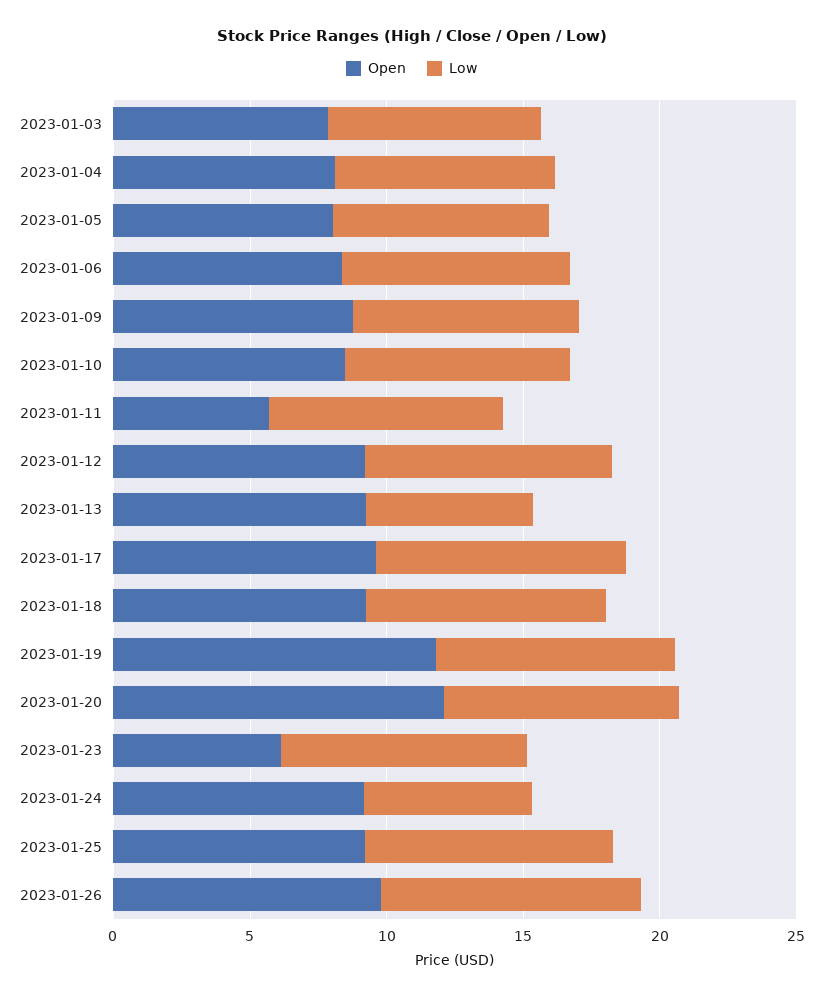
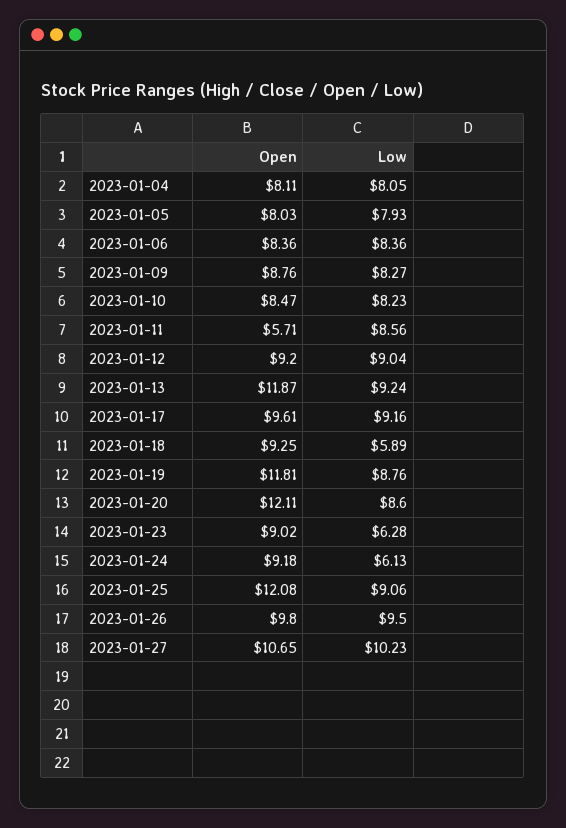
Open, 2023-01-03: 8 -> none
Low, 2023-01-03: 8 -> none
Open, 2023-01-13: 9 -> 11.87
Low, 2023-01-13: 6 -> 9.24
Low, 2023-01-18: 9 -> 5.89
Open, 2023-01-23: 6 -> 9.02
Low, 2023-01-23: 9 -> 6.28
Open, 2023-01-25: 9 -> 12.08
Open, 2023-01-27: none -> 10.65
Low, 2023-01-27: none -> 10.23

